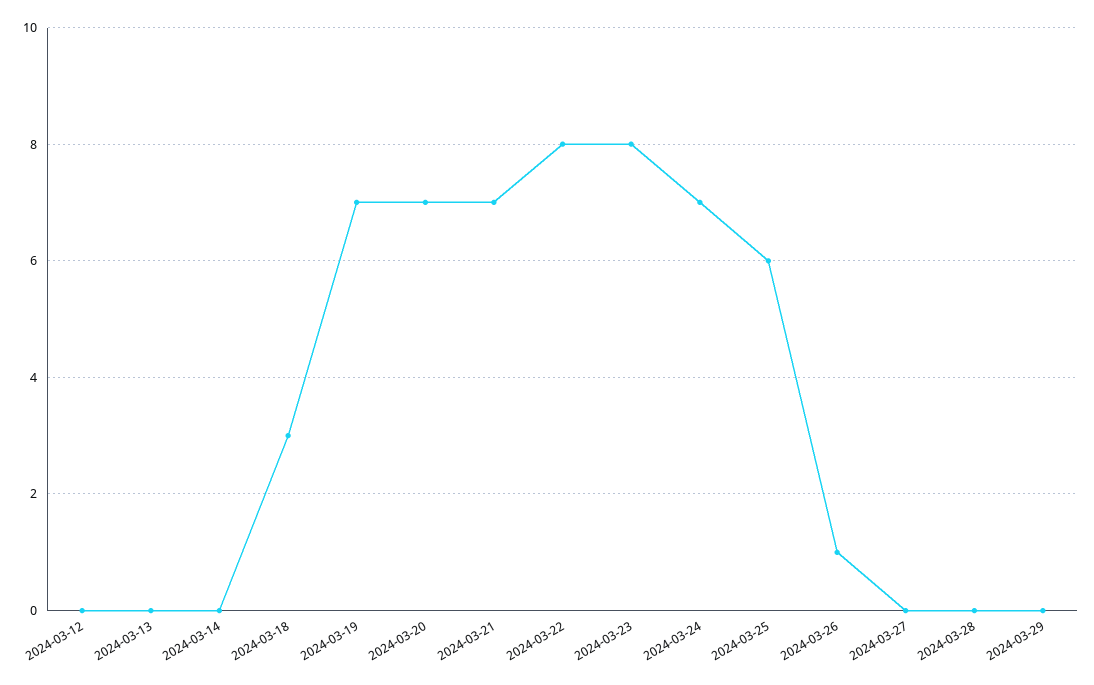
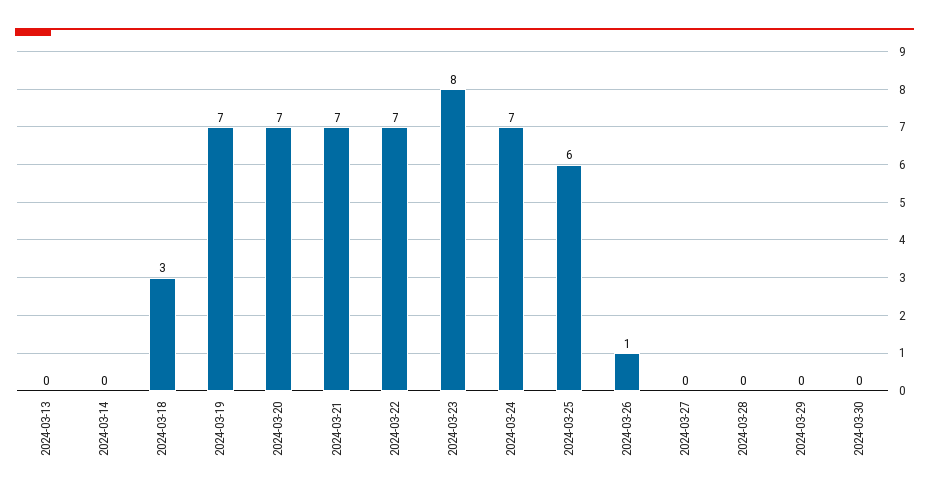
2024-03-12: 0 -> none
2024-03-22: 8 -> 7
2024-03-30: none -> 0

